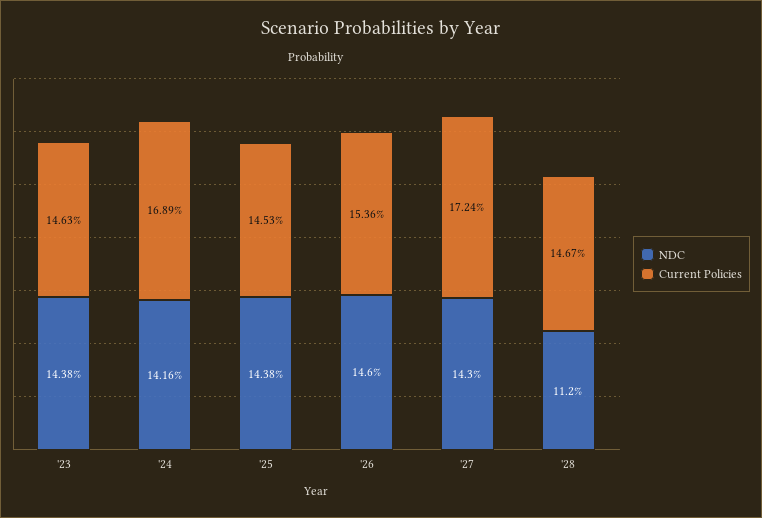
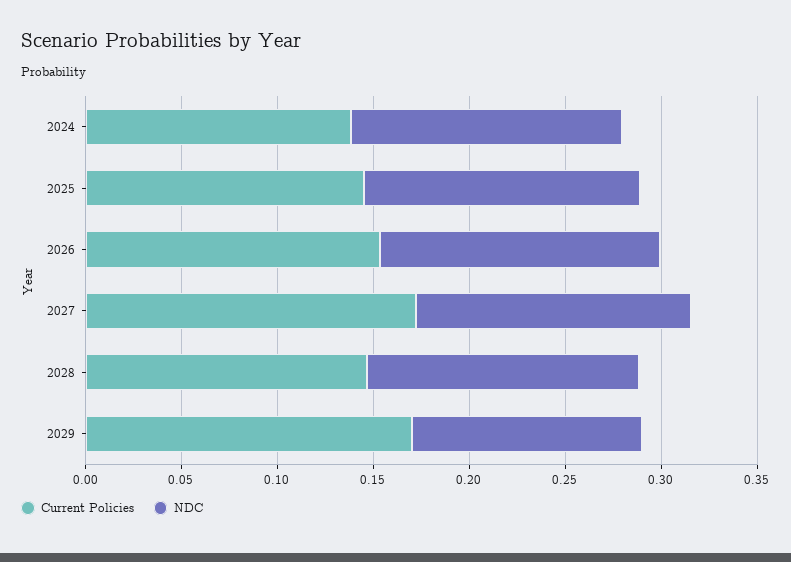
NDC, '23: 0.1438 -> none
Current Policies, '23: 0.1463 -> none
Current Policies, '24: 0.1689 -> 0.14
NDC, '28: 0.112 -> 0.14
Current Policies, 2029: none -> 0.17
NDC, 2029: none -> 0.12

